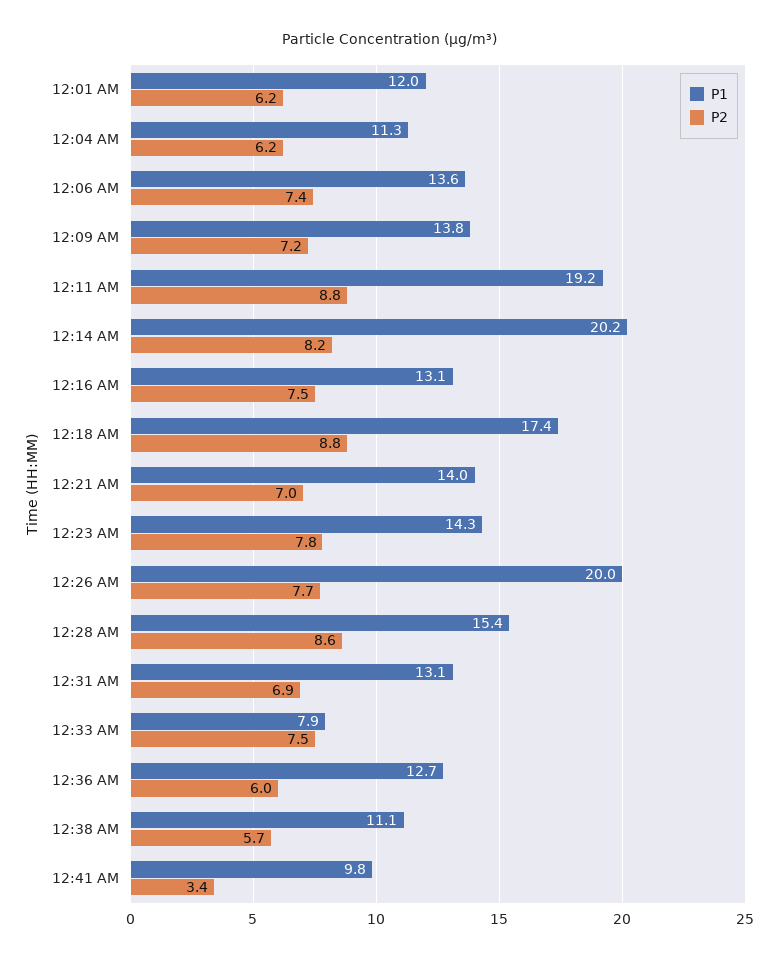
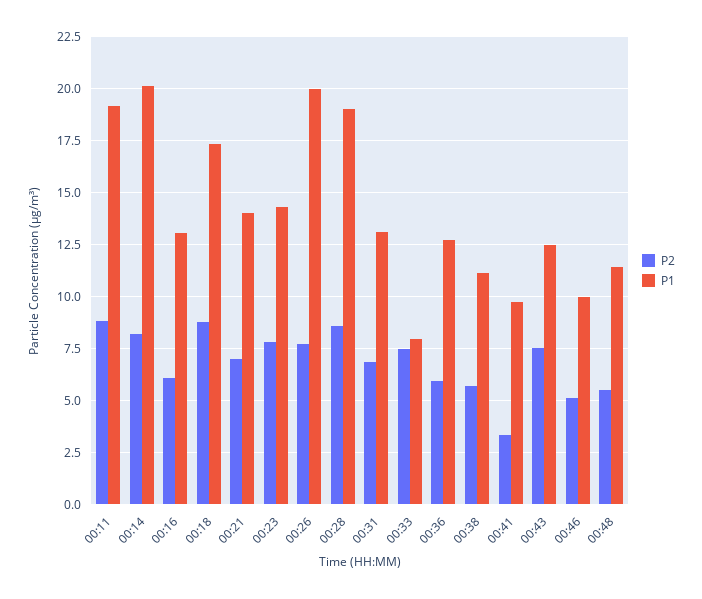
P1, 12:01 AM: 12 -> none
P2, 12:01 AM: 6.2 -> none
P1, 12:04 AM: 11.3 -> none
P2, 12:04 AM: 6.2 -> none
P1, 12:06 AM: 13.6 -> none
P2, 12:06 AM: 7.4 -> none
P1, 12:09 AM: 13.8 -> none
P2, 12:09 AM: 7.2 -> none
P2, 12:16 AM: 7.5 -> 6
P1, 12:28 AM: 15.4 -> 19
P2, 00:43: none -> 7.5
P1, 00:43: none -> 12.5
P2, 00:46: none -> 5
P1, 00:46: none -> 10
P2, 00:48: none -> 5.5
P1, 00:48: none -> 11.5

